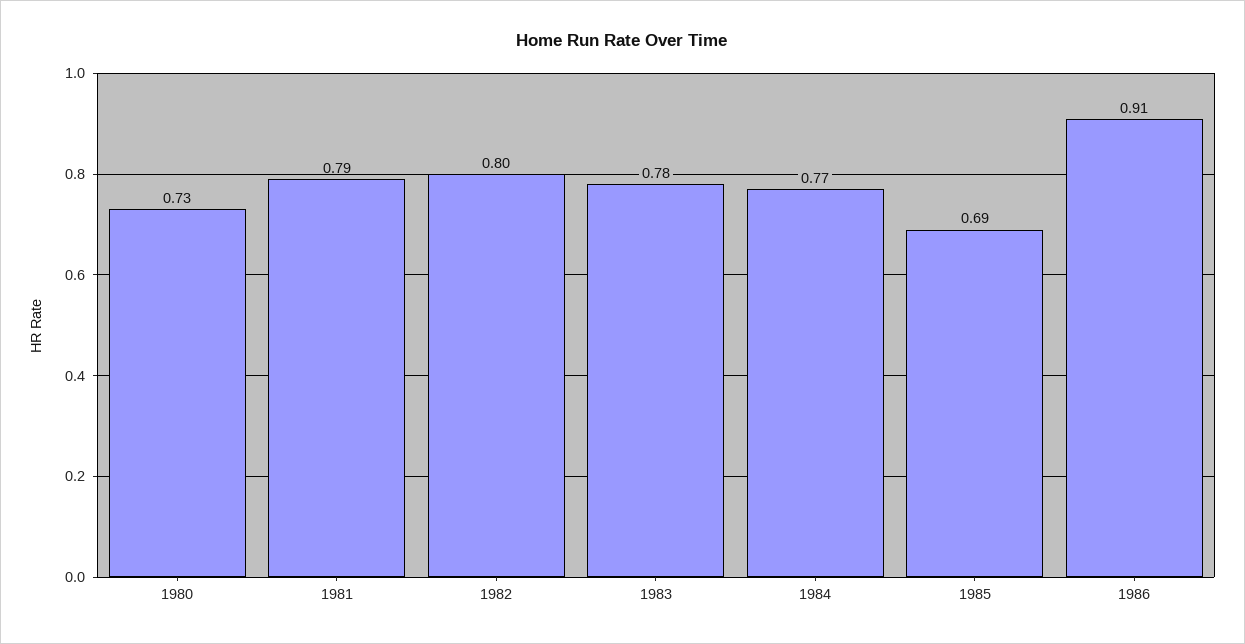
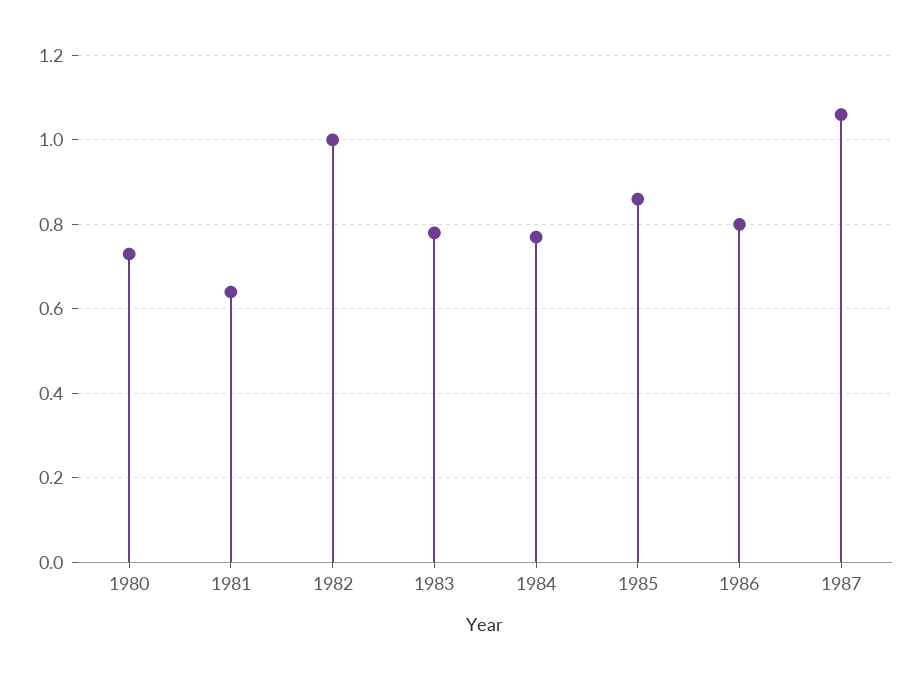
1981: 0.79 -> 0.65
1982: 0.8 -> 1
1985: 0.69 -> 0.85
1986: 0.91 -> 0.8
1987: none -> 1.05

